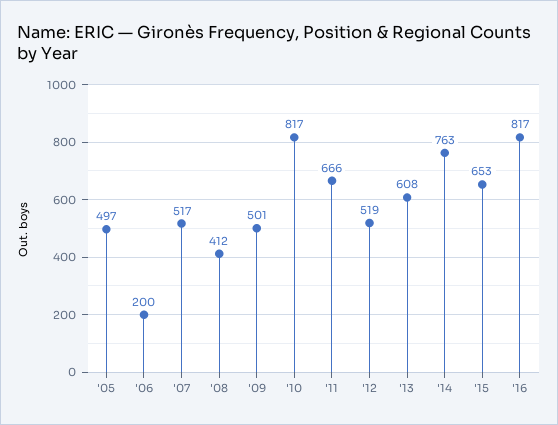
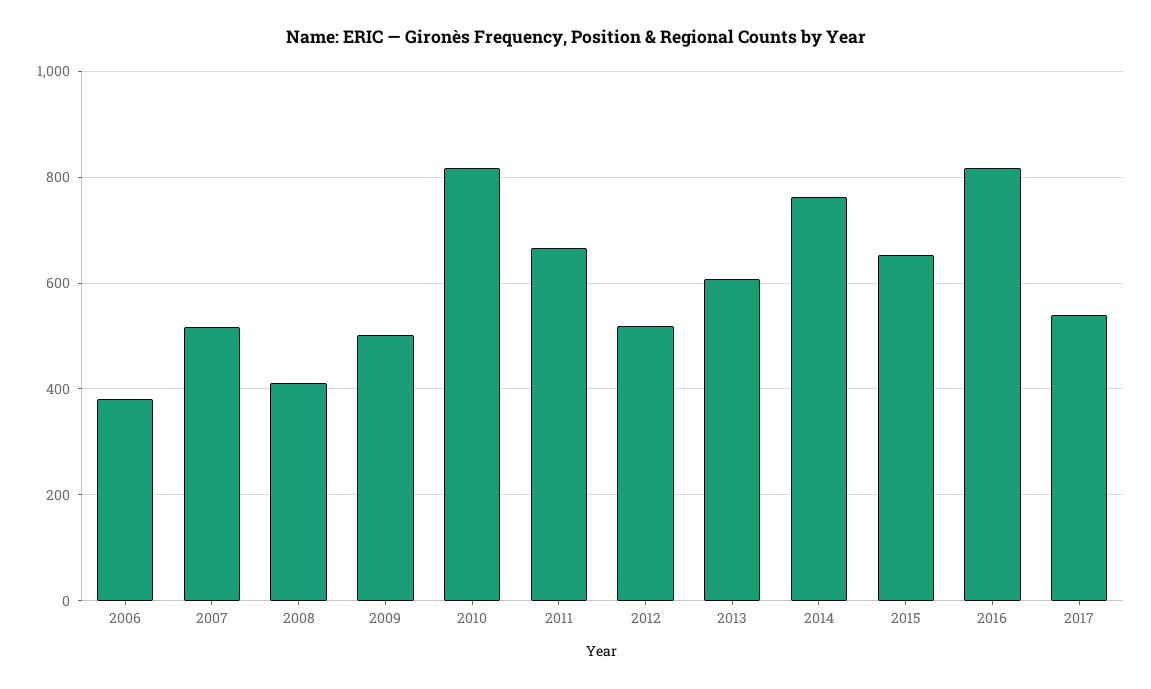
'05: 497 -> none
'06: 200 -> 380
2017: none -> 540

